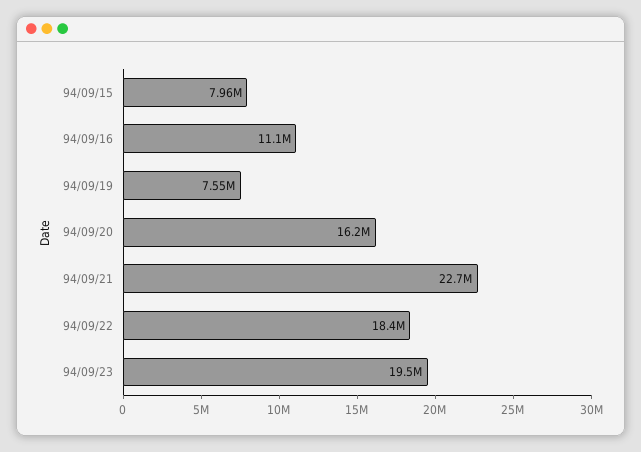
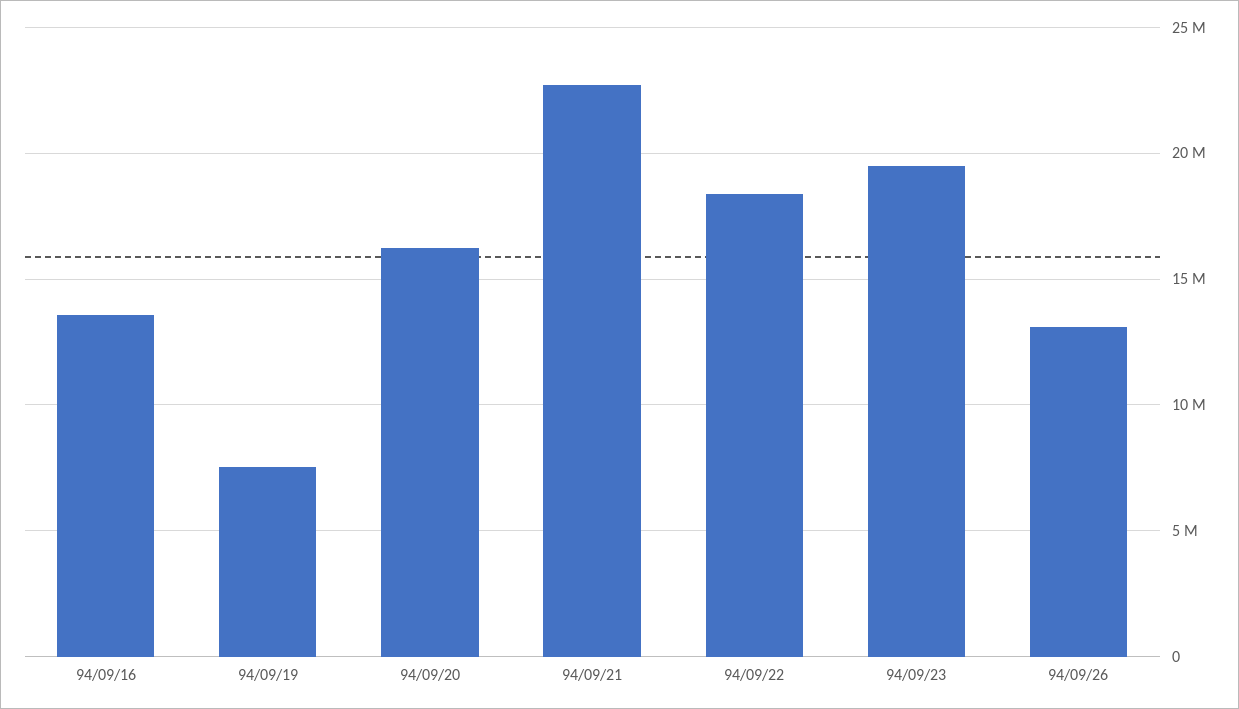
94/09/15: 7960000 -> none
94/09/16: 11100000 -> 13500000
94/09/26: none -> 13000000

